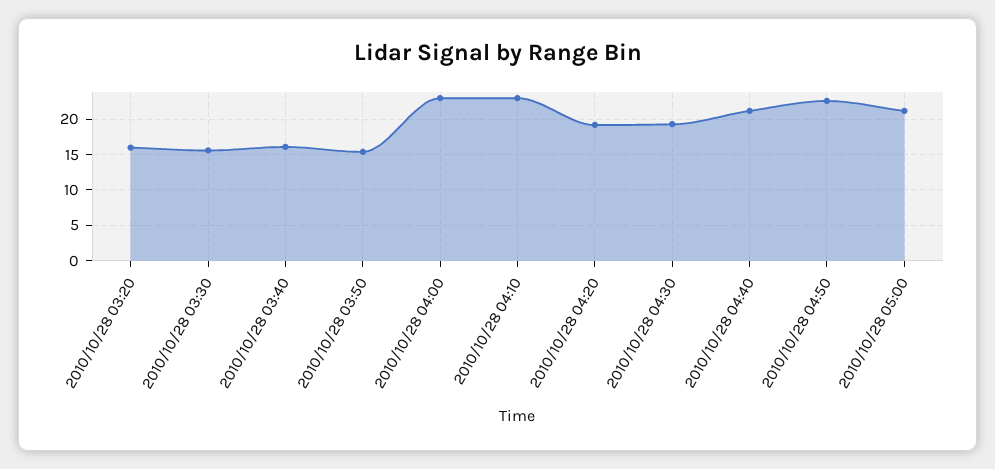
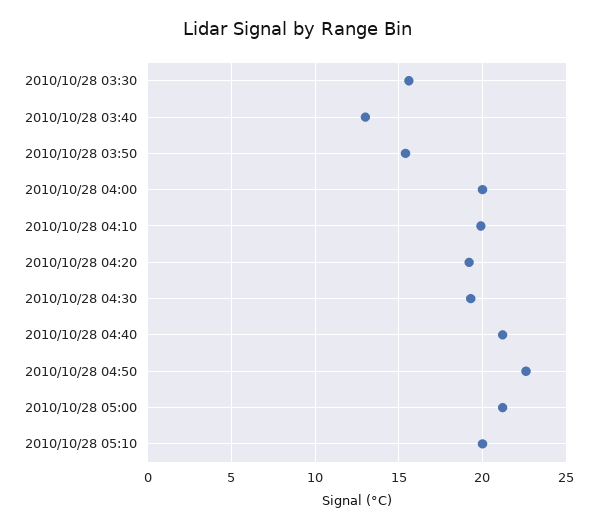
2010/10/28 03:20: 16 -> none
2010/10/28 03:40: 16 -> 13
2010/10/28 04:00: 23 -> 20
2010/10/28 04:10: 23 -> 20
2010/10/28 05:10: none -> 20

